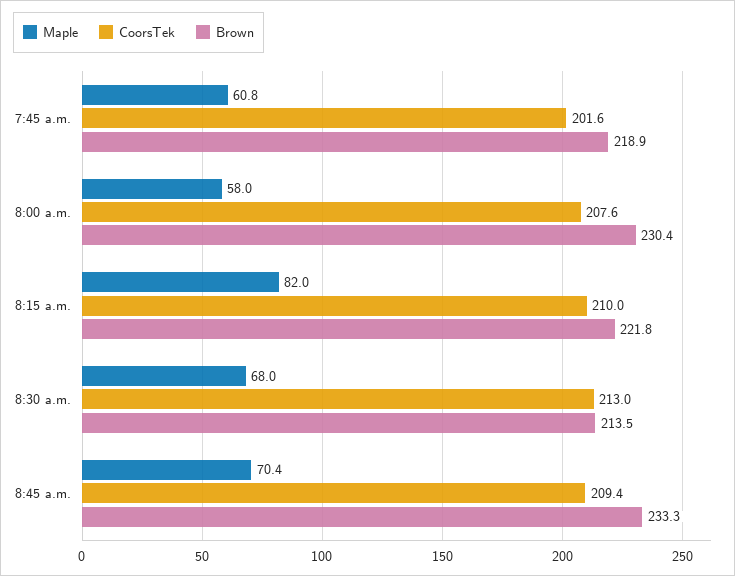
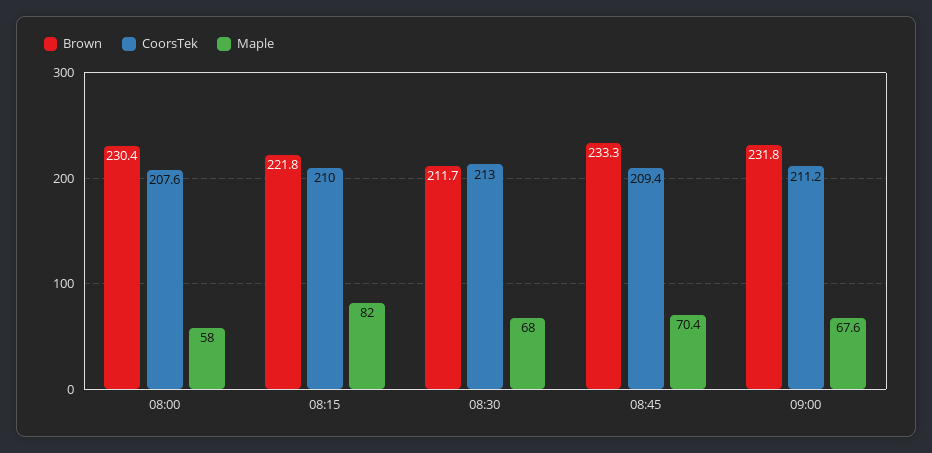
Maple, 7:45 a.m.: 60.8 -> none
CoorsTek, 7:45 a.m.: 201.6 -> none
Brown, 7:45 a.m.: 218.9 -> none
Brown, 8:30 a.m.: 213.5 -> 211.7
Brown, 09:00: none -> 231.8
CoorsTek, 09:00: none -> 211.2
Maple, 09:00: none -> 67.6

